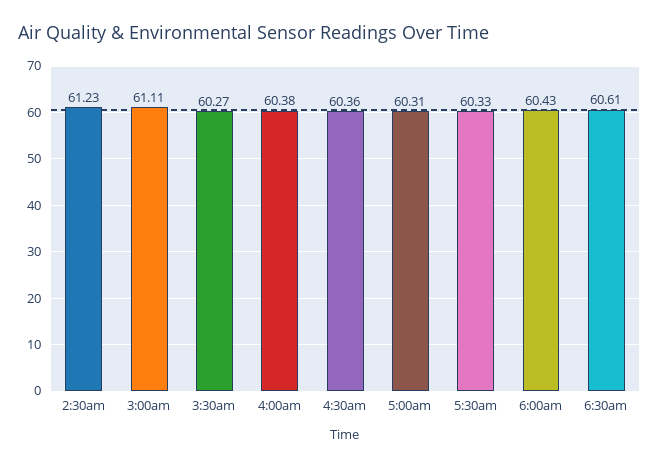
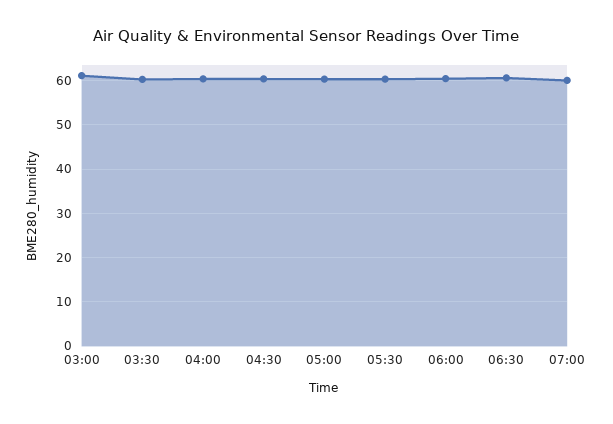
2:30am: 61.23 -> none
07:00: none -> 60

